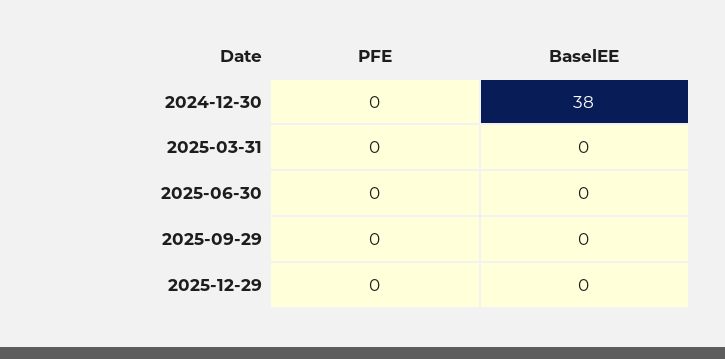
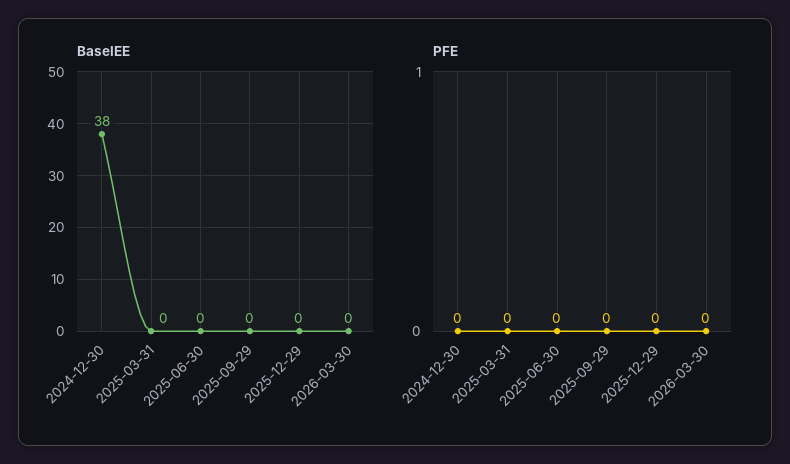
BaselEE, 2026-03-30: none -> 0
PFE, 2026-03-30: none -> 0

